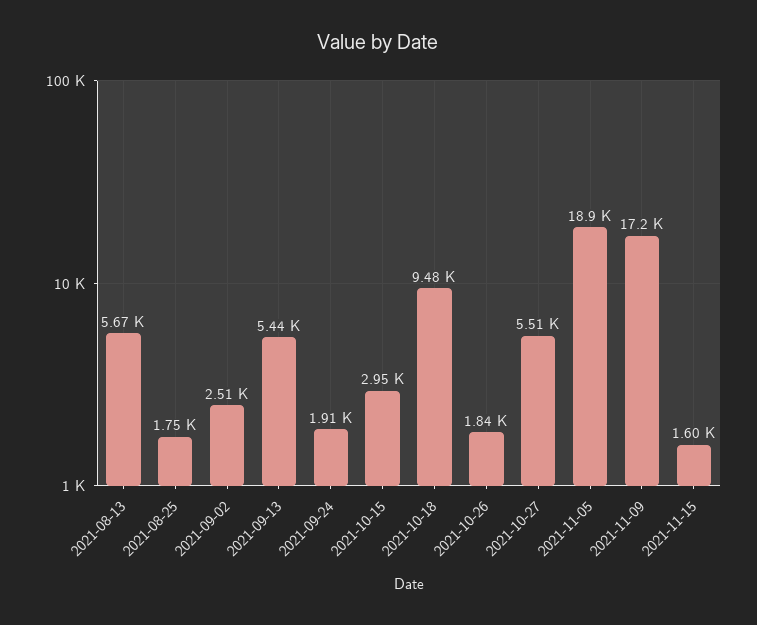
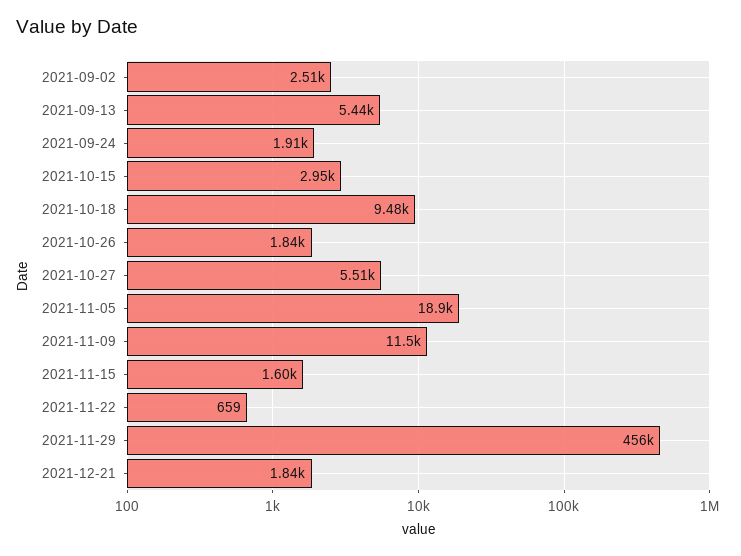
2021-08-13: 5670 -> none
2021-08-25: 1750 -> none
2021-11-09: 17200 -> 11500
2021-11-22: none -> 659
2021-11-29: none -> 456000
2021-12-21: none -> 1840

